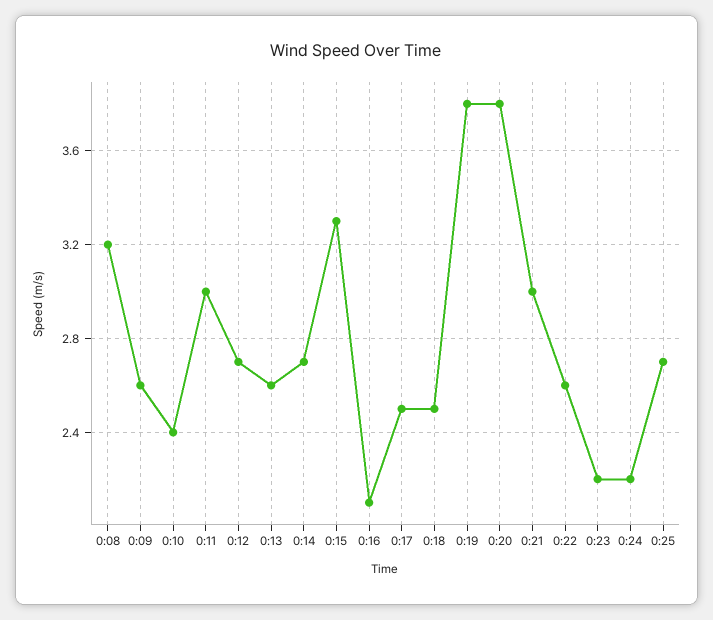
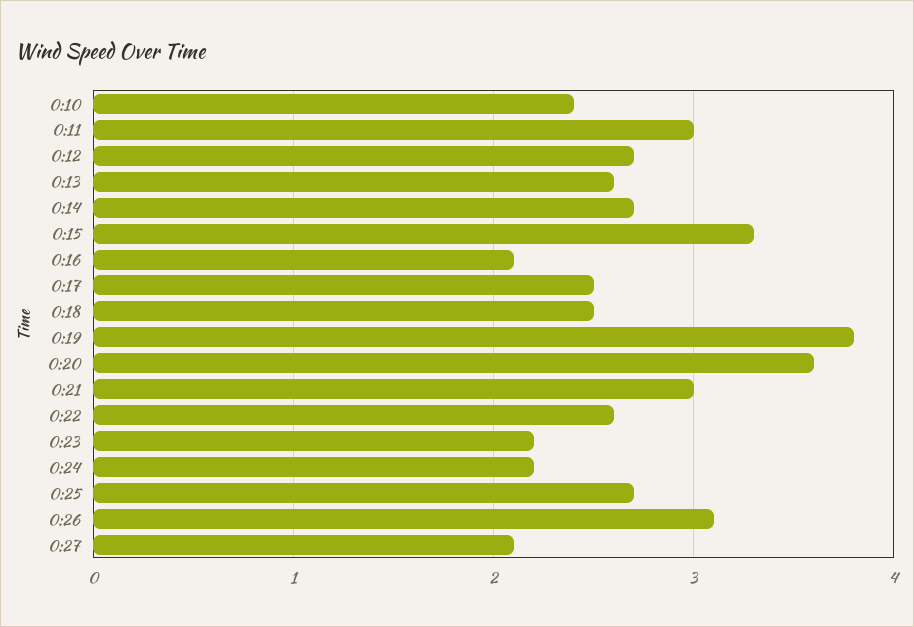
0:08: 3.2 -> none
0:09: 2.6 -> none
0:20: 3.8 -> 3.6
0:26: none -> 3.1
0:27: none -> 2.1

